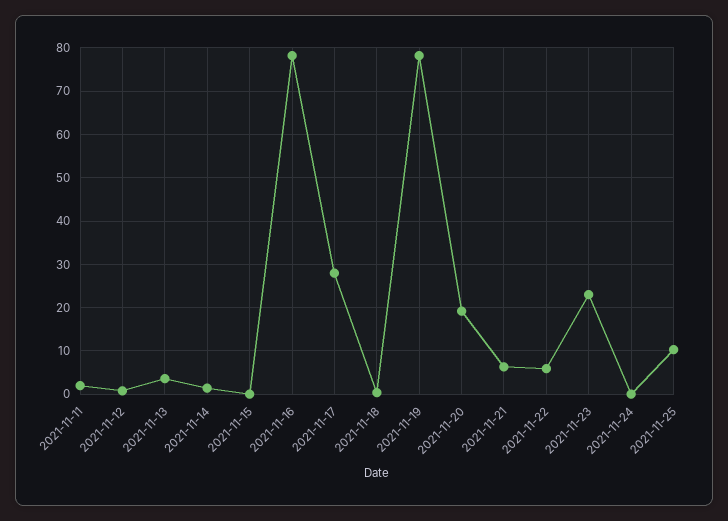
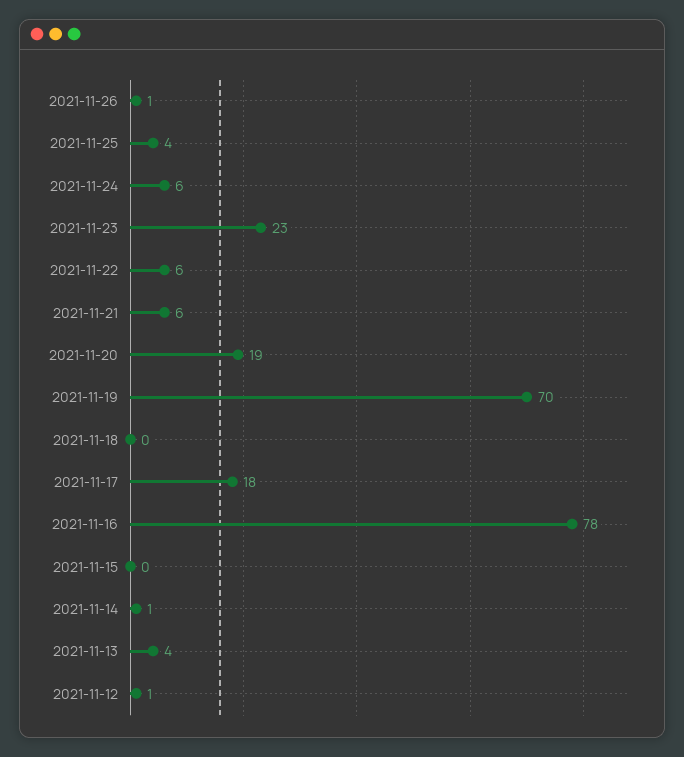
2021-11-11: 2 -> none
2021-11-17: 28 -> 18
2021-11-19: 78 -> 70
2021-11-24: 0 -> 6
2021-11-25: 10 -> 4
2021-11-26: none -> 1

